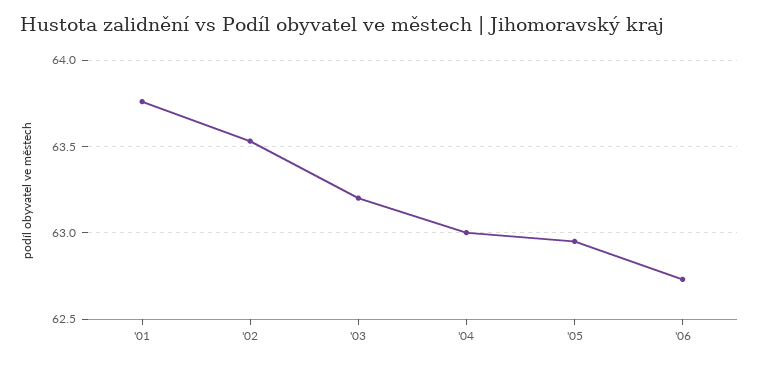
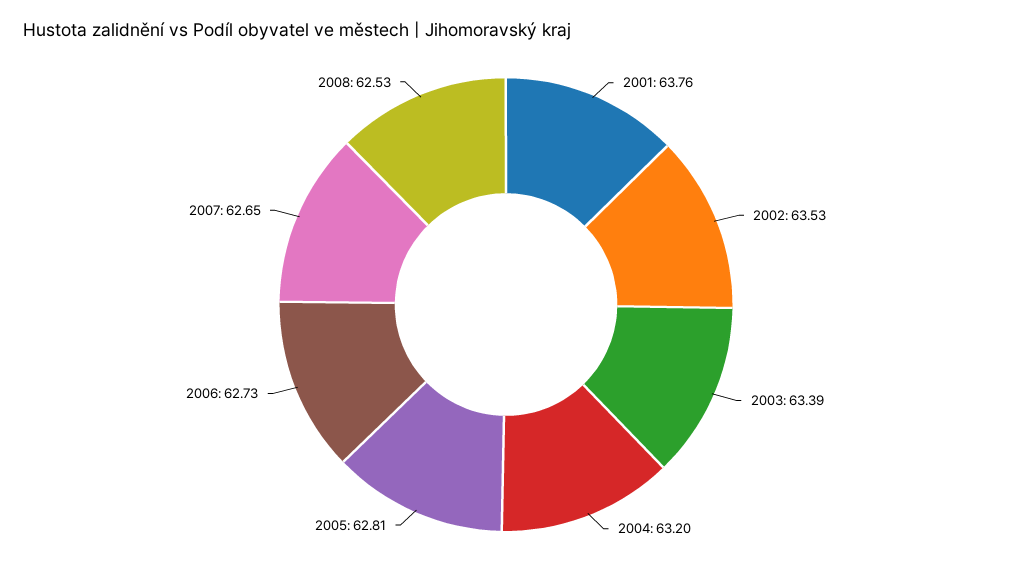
'03: 63.2 -> 63.39
'04: 63 -> 63.2
'05: 62.95 -> 62.81
2007: none -> 62.65
2008: none -> 62.53

